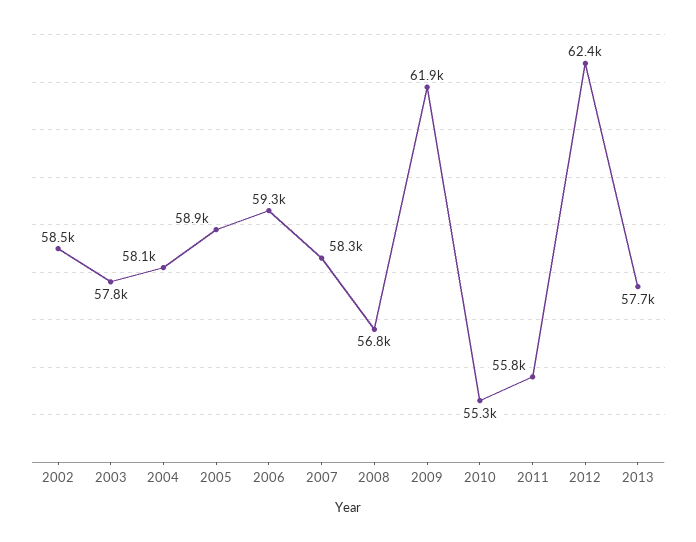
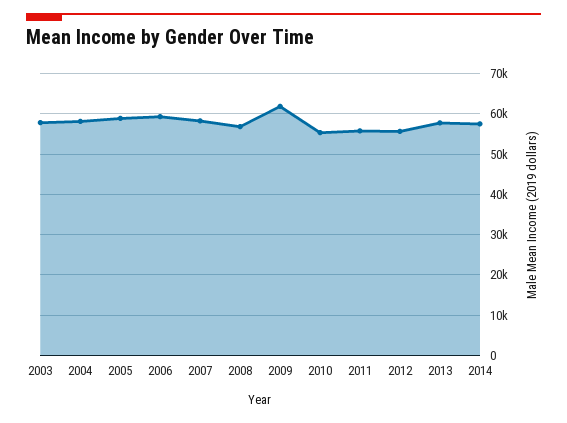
2002: 58500 -> none
2012: 62400 -> 56000
2014: none -> 58000

